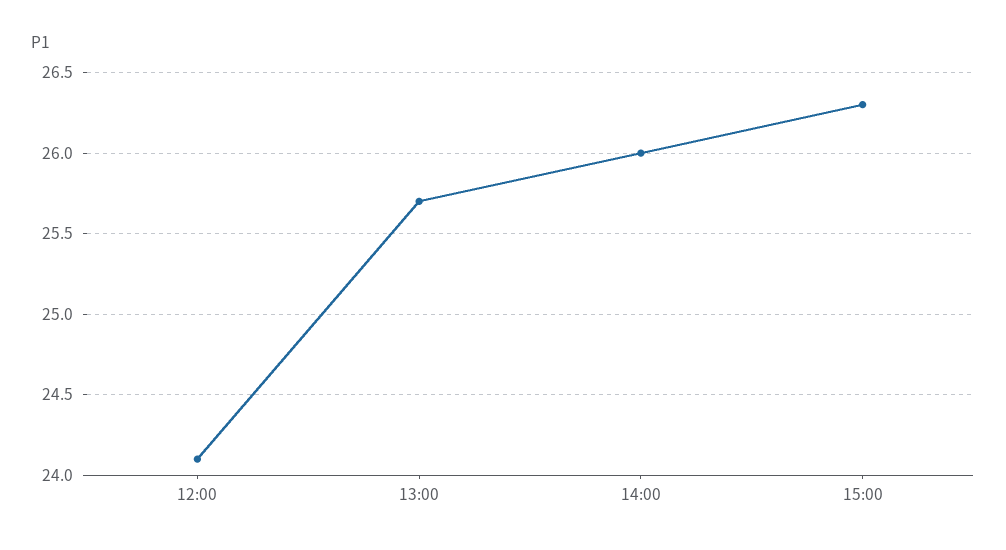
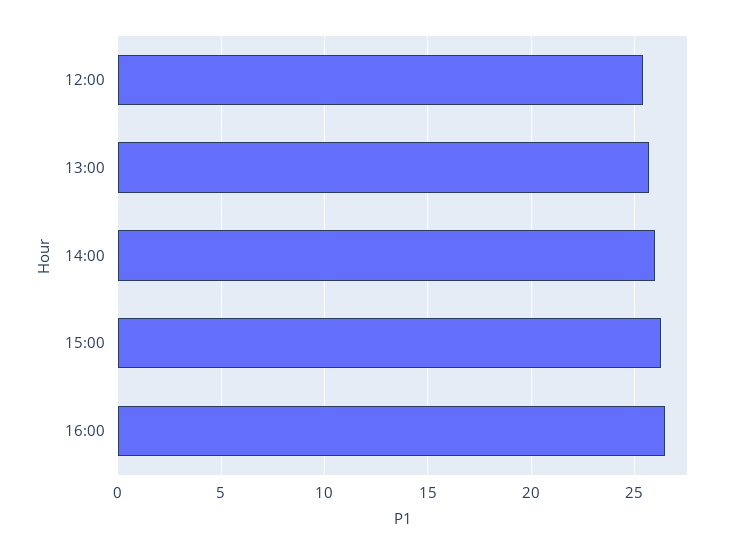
12:00: 24.1 -> 25.5
16:00: none -> 26.5

